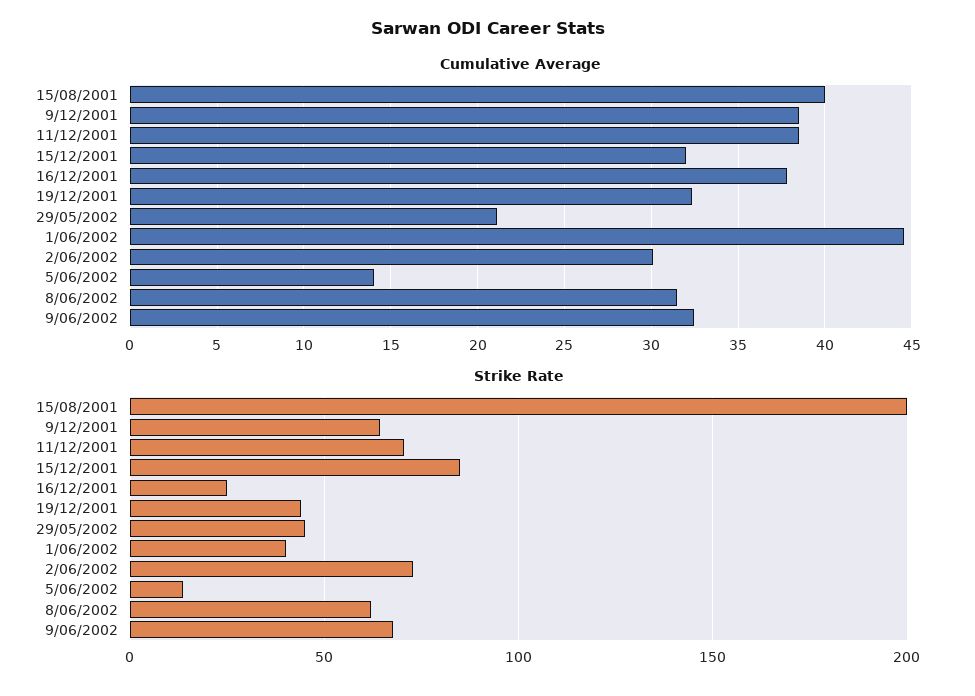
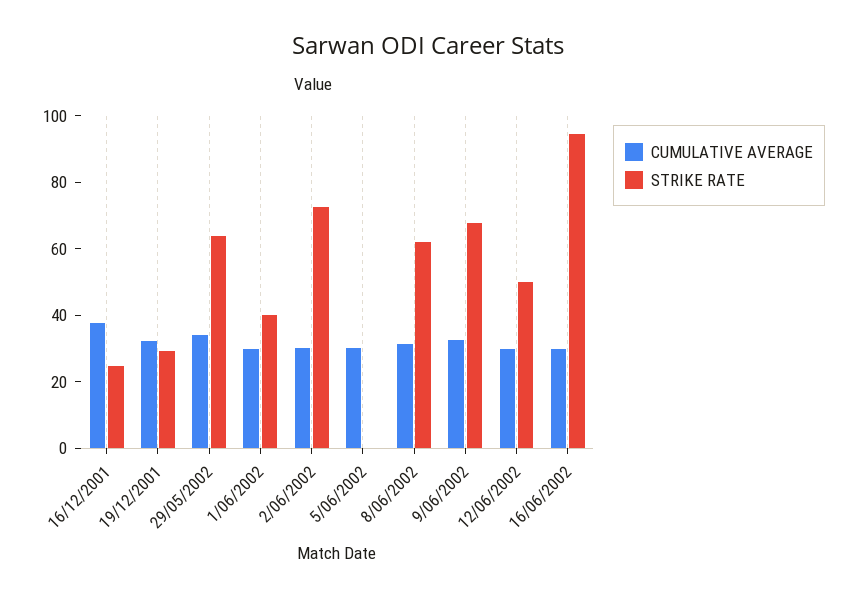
Cumulative Average, 15/08/2001: 40 -> none
Cumulative Average, 9/12/2001: 38.5 -> none
Cumulative Average, 11/12/2001: 38.5 -> none
Cumulative Average, 15/12/2001: 32 -> none
Cumulative Average, 29/05/2002: 21 -> 35
Cumulative Average, 1/06/2002: 44.5 -> 30
Cumulative Average, 5/06/2002: 14 -> 30
Strike Rate, 15/08/2001: 200 -> none
Strike Rate, 9/12/2001: 65 -> none
Strike Rate, 11/12/2001: 70 -> none
Strike Rate, 15/12/2001: 85 -> none
Strike Rate, 19/12/2001: 45 -> 30
Strike Rate, 29/05/2002: 45 -> 65
Strike Rate, 5/06/2002: 15 -> 0
Cumulative Average, 12/06/2002: none -> 30
Strike Rate, 12/06/2002: none -> 50
Cumulative Average, 16/06/2002: none -> 30
Strike Rate, 16/06/2002: none -> 95

